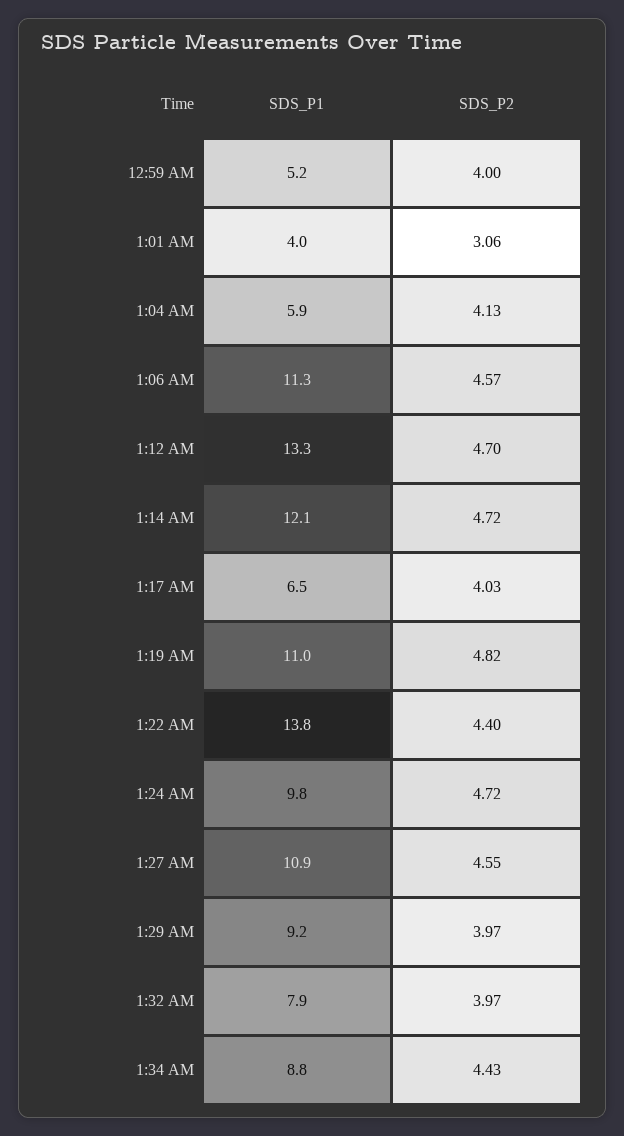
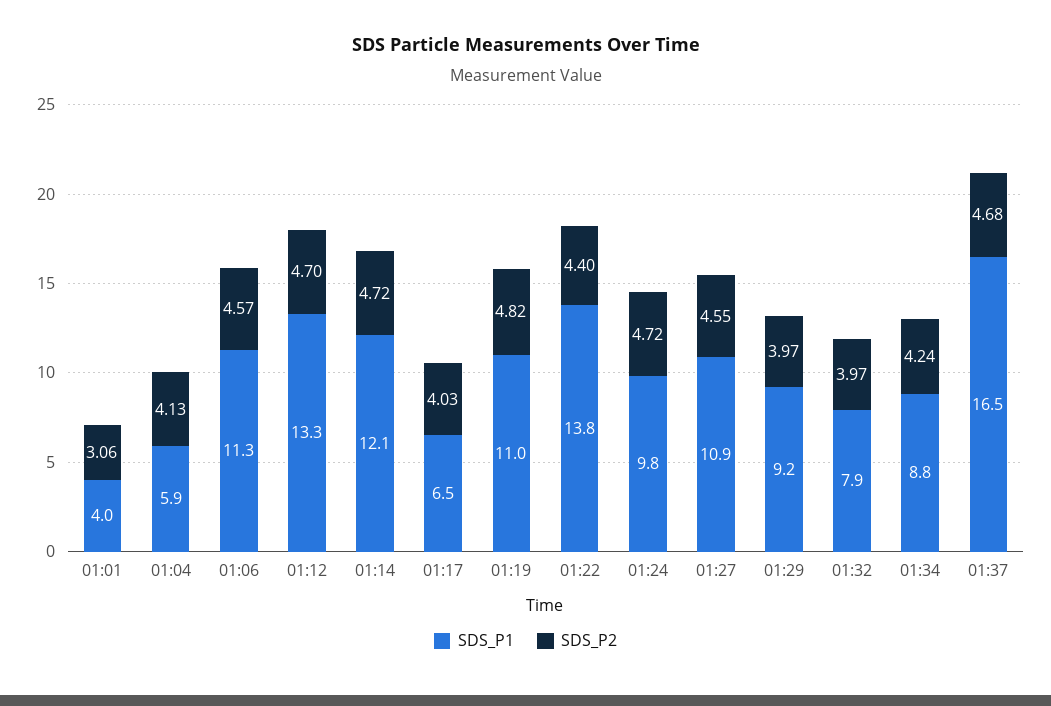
SDS_P1, 12:59 AM: 5.2 -> none
SDS_P2, 12:59 AM: 4 -> none
SDS_P2, 1:34 AM: 4.43 -> 4.24
SDS_P1, 01:37: none -> 16.5
SDS_P2, 01:37: none -> 4.68

